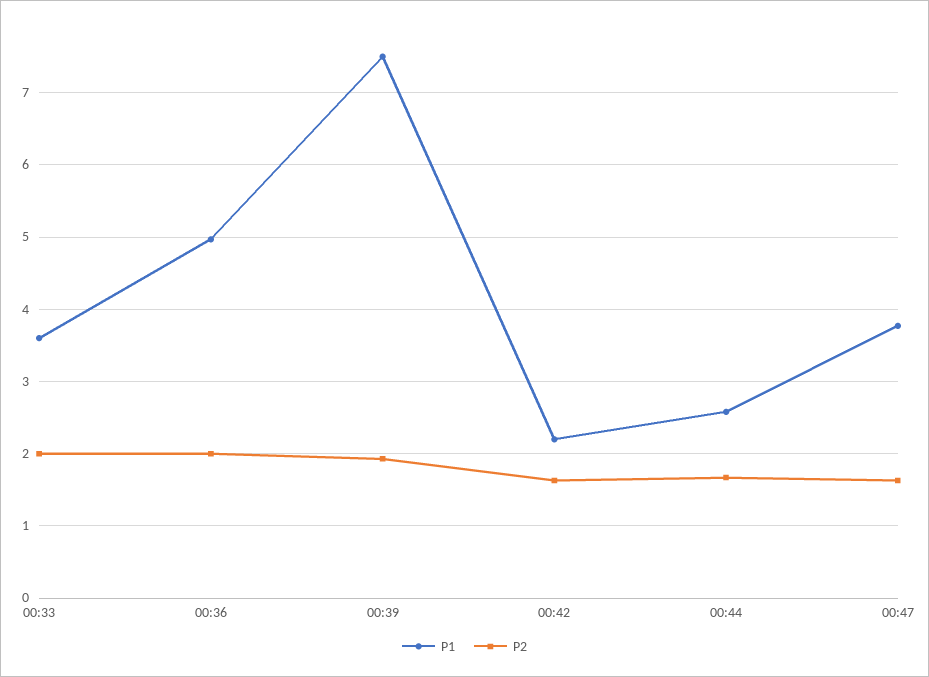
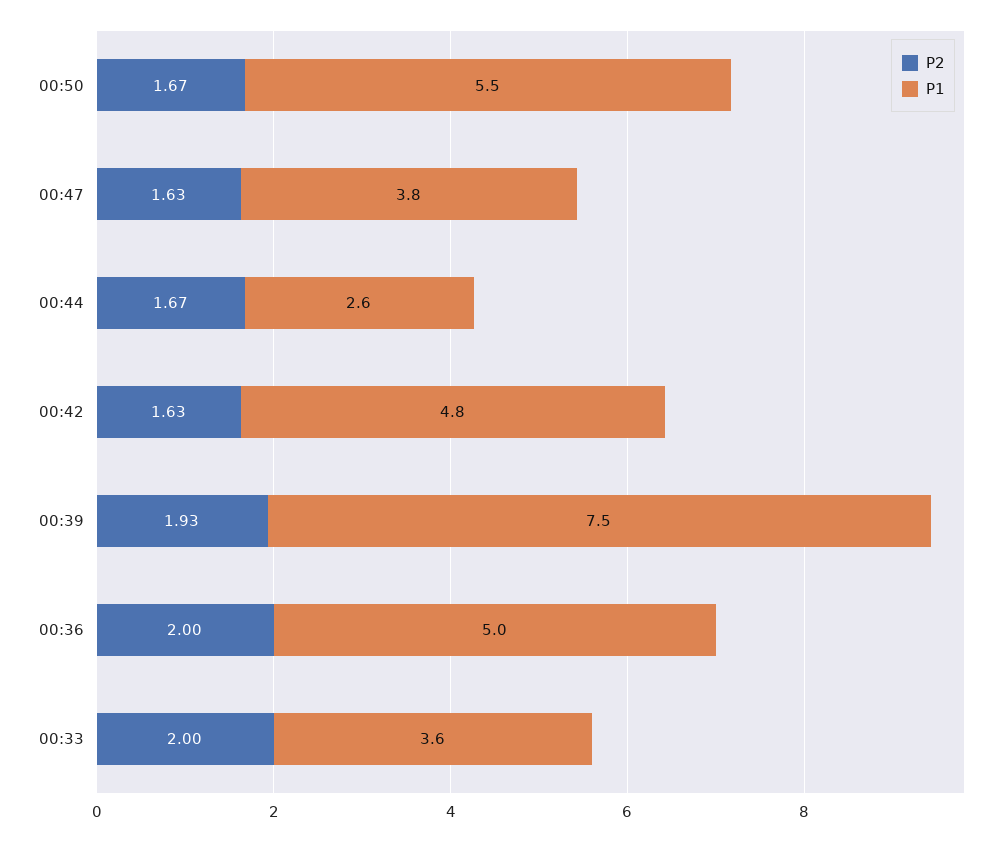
P1, 00:42: 2.2 -> 4.8
P2, 00:50: none -> 1.67
P1, 00:50: none -> 5.5

